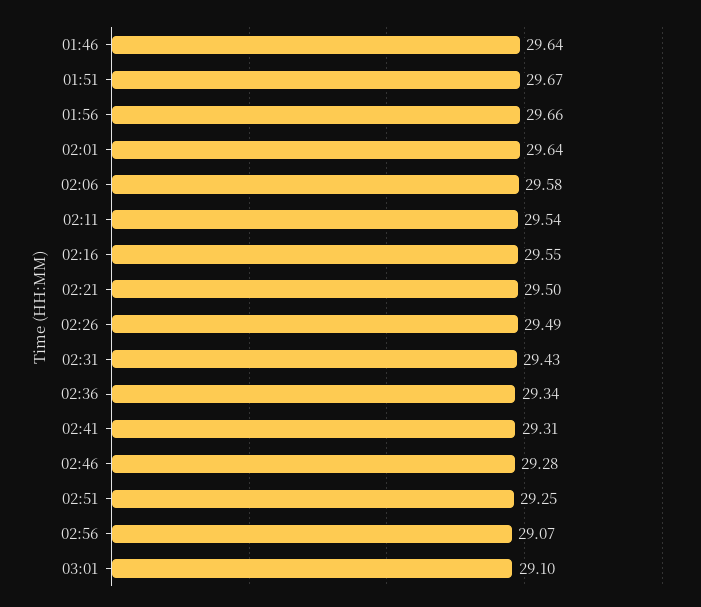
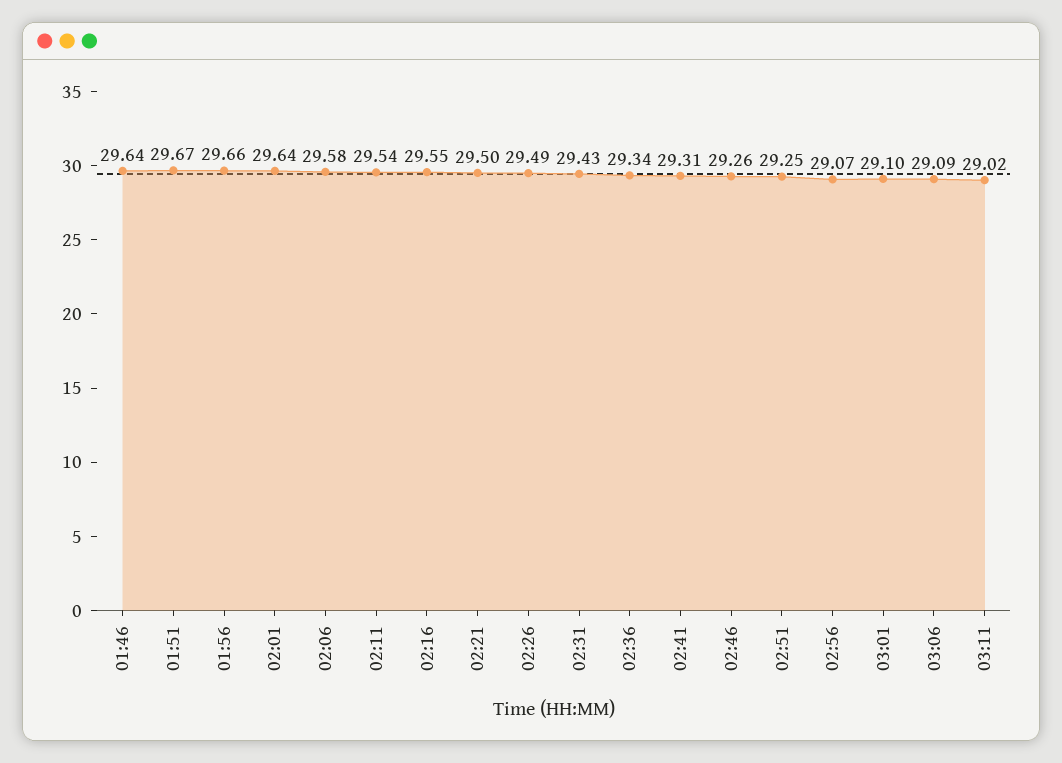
02:46: 29.28 -> 29.26
03:06: none -> 29.09
03:11: none -> 29.02

